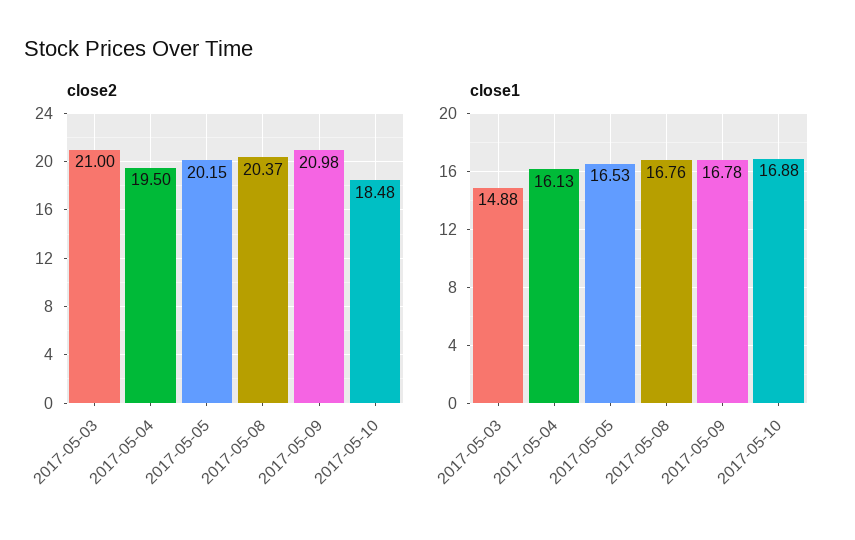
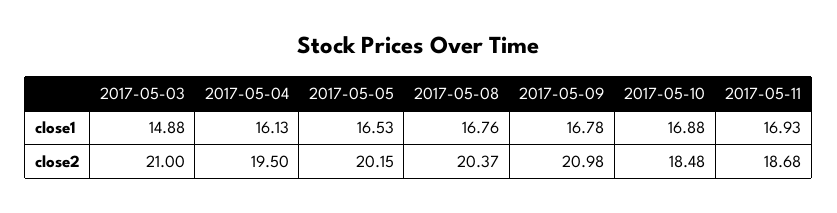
close1, 2017-05-11: none -> 16.93
close2, 2017-05-11: none -> 18.68

